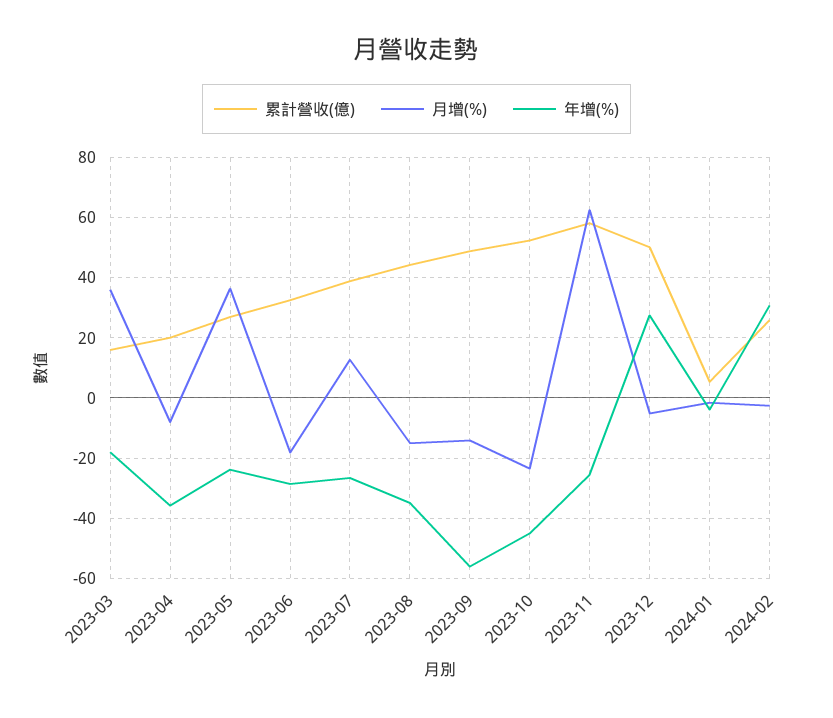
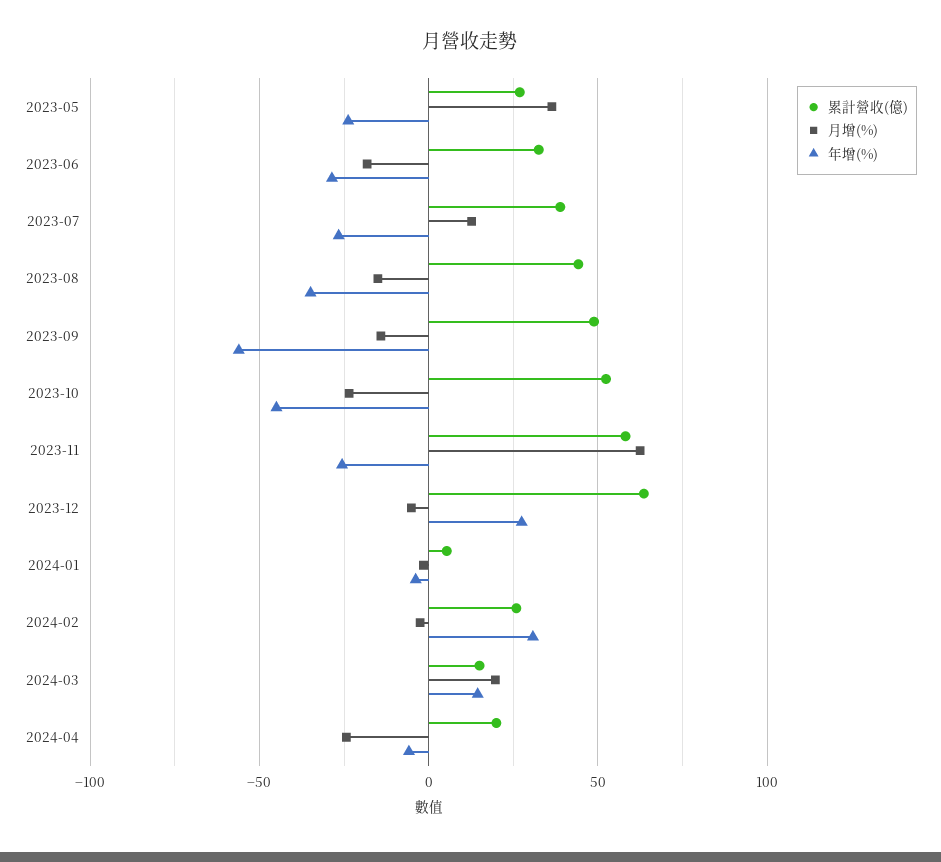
累計營收(億), 2023-03: 16 -> none
月增(%), 2023-03: 36 -> none
年增(%), 2023-03: -18 -> none
累計營收(億), 2023-04: 20 -> none
月增(%), 2023-04: -8 -> none
年增(%), 2023-04: -36 -> none
累計營收(億), 2023-12: 50 -> 65
累計營收(億), 2024-03: none -> 15
月增(%), 2024-03: none -> 20
年增(%), 2024-03: none -> 15
累計營收(億), 2024-04: none -> 20
月增(%), 2024-04: none -> -25
年增(%), 2024-04: none -> -5

